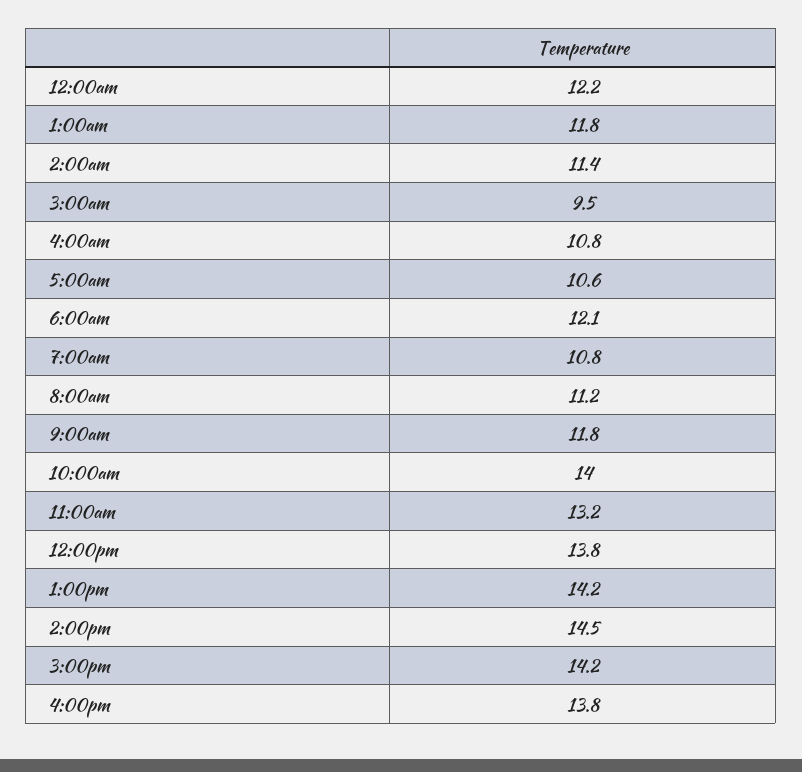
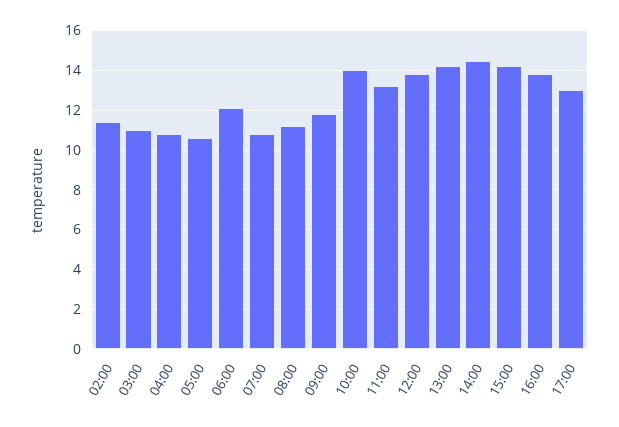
12:00am: 12.2 -> none
1:00am: 11.8 -> none
3:00am: 9.5 -> 11
17:00: none -> 13

